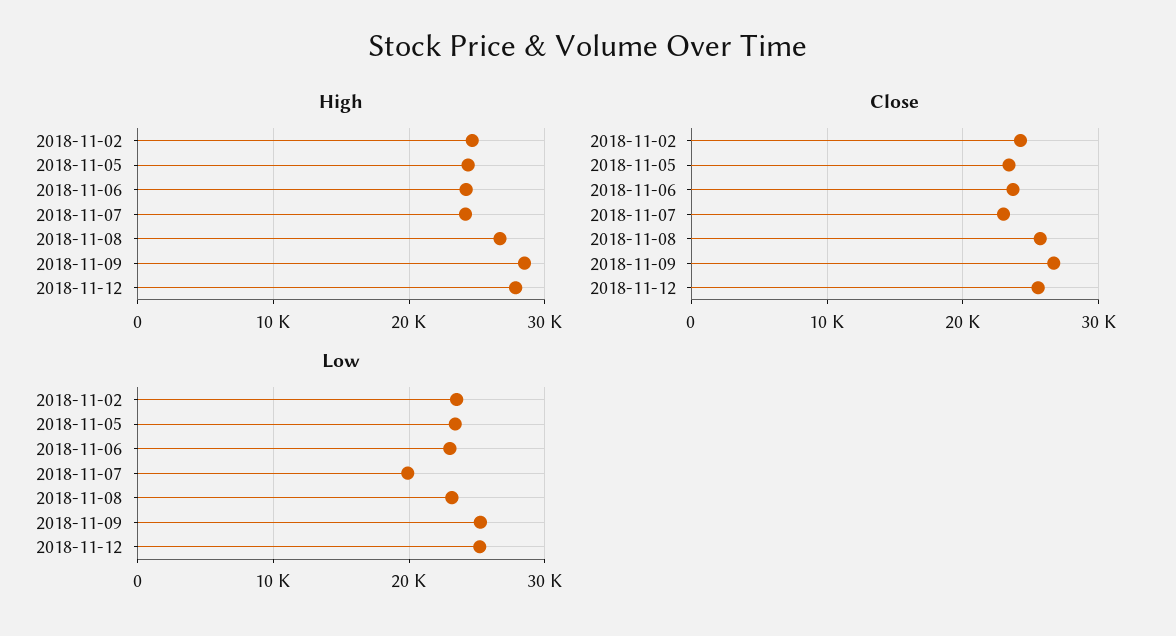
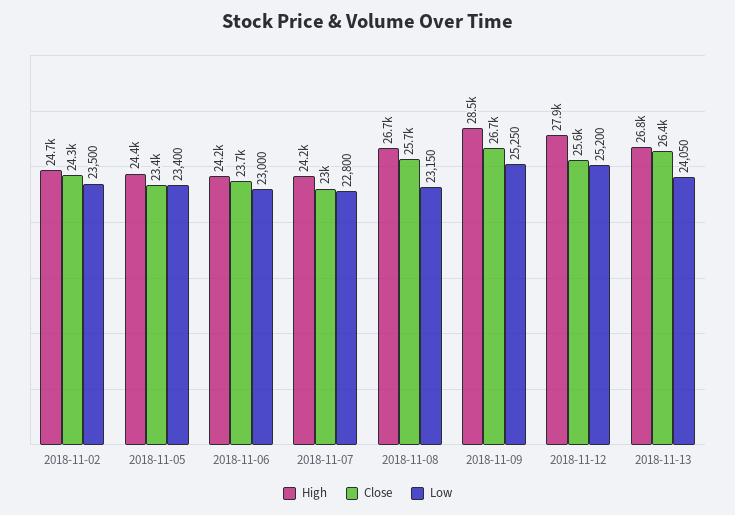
Low, 2018-11-07: 20000 -> 22800
High, 2018-11-13: none -> 26800
Close, 2018-11-13: none -> 26400
Low, 2018-11-13: none -> 24050

